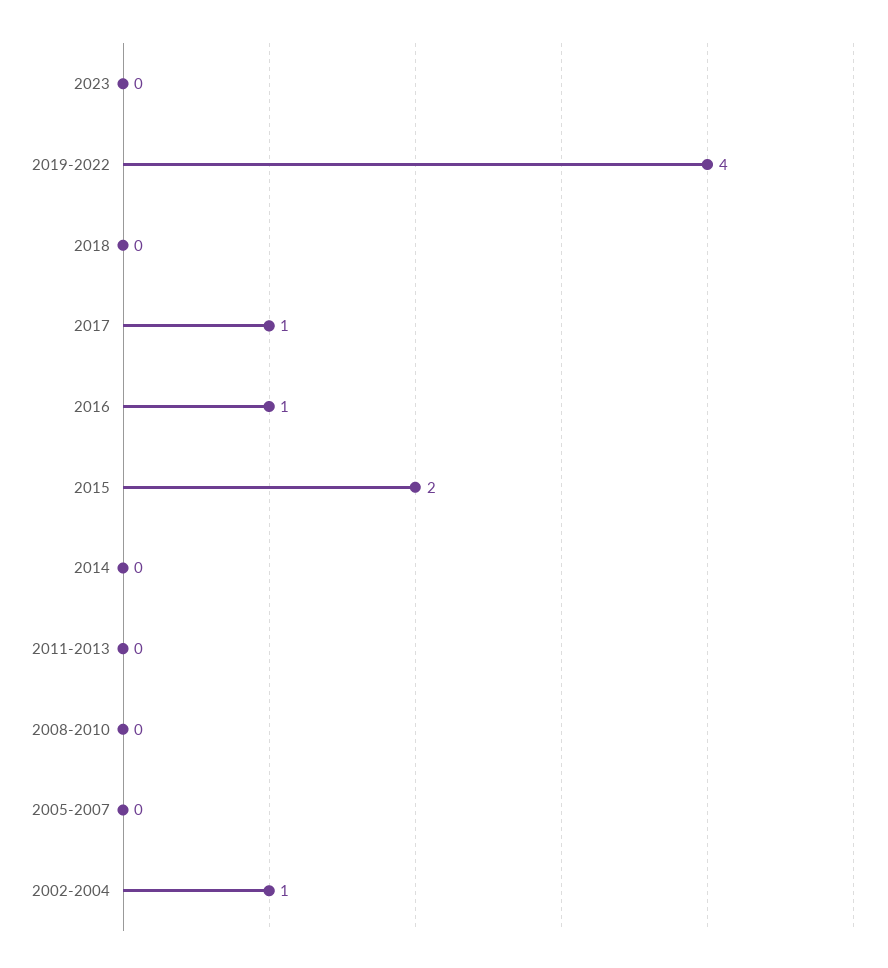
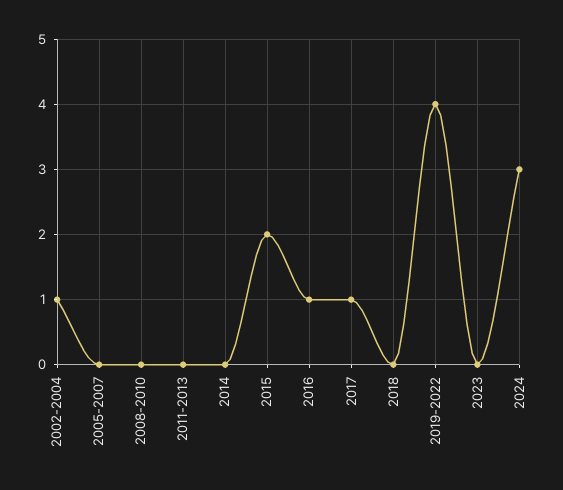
2024: none -> 3

